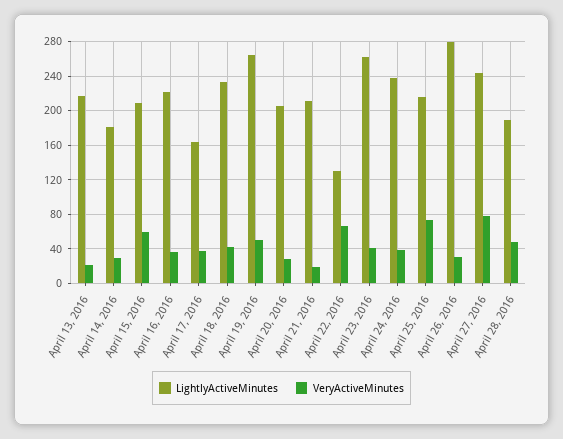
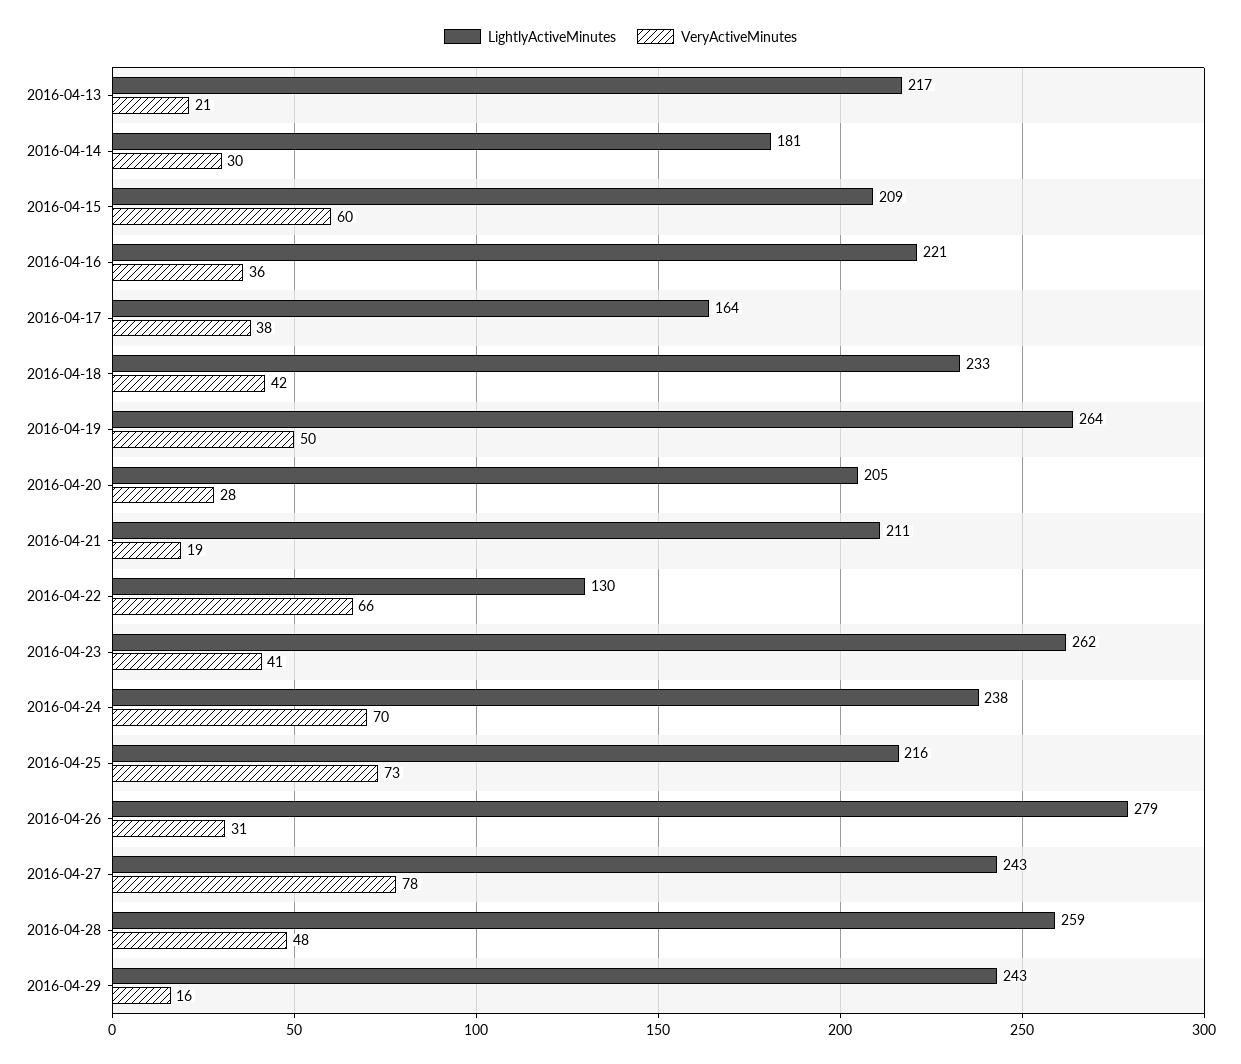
VeryActiveMinutes, April 24, 2016: 40 -> 70
LightlyActiveMinutes, April 28, 2016: 190 -> 259
LightlyActiveMinutes, 2016-04-29: none -> 243
VeryActiveMinutes, 2016-04-29: none -> 16

